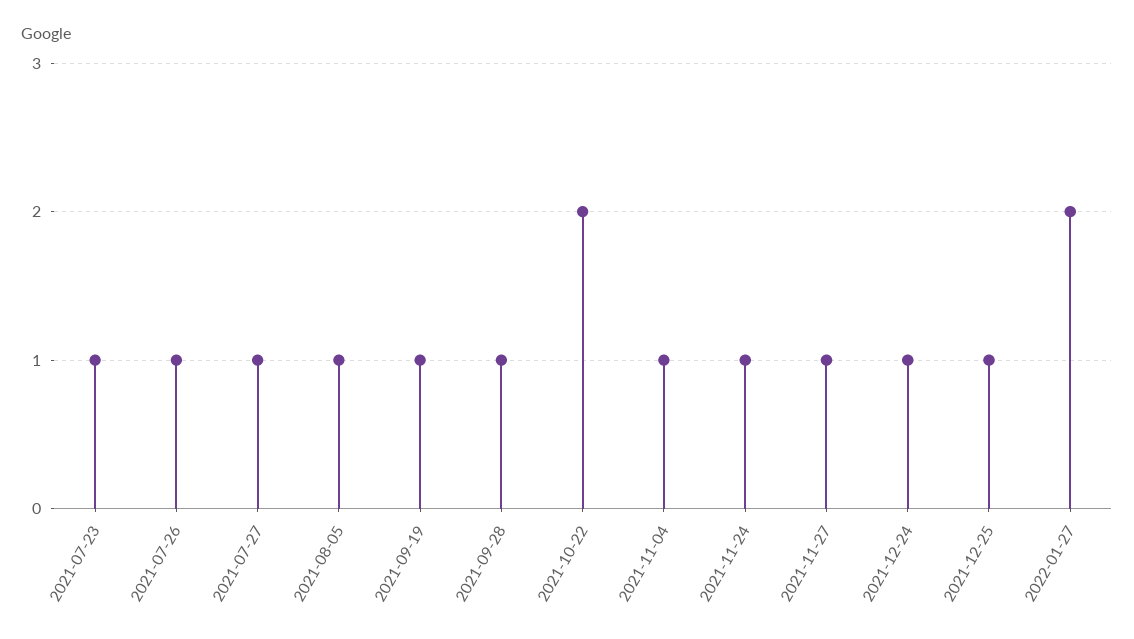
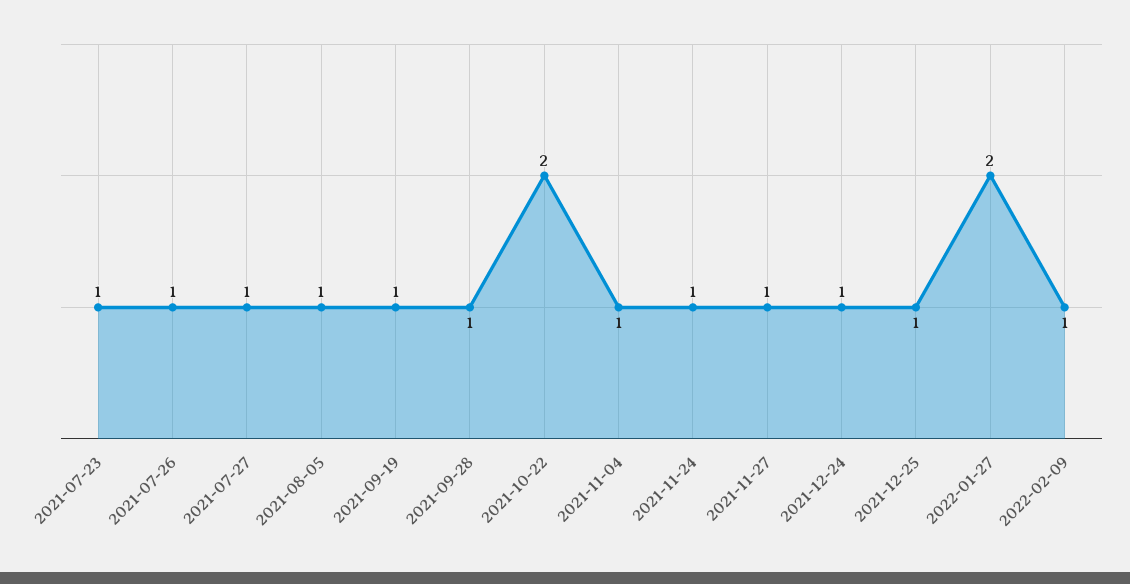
2022-02-09: none -> 1

